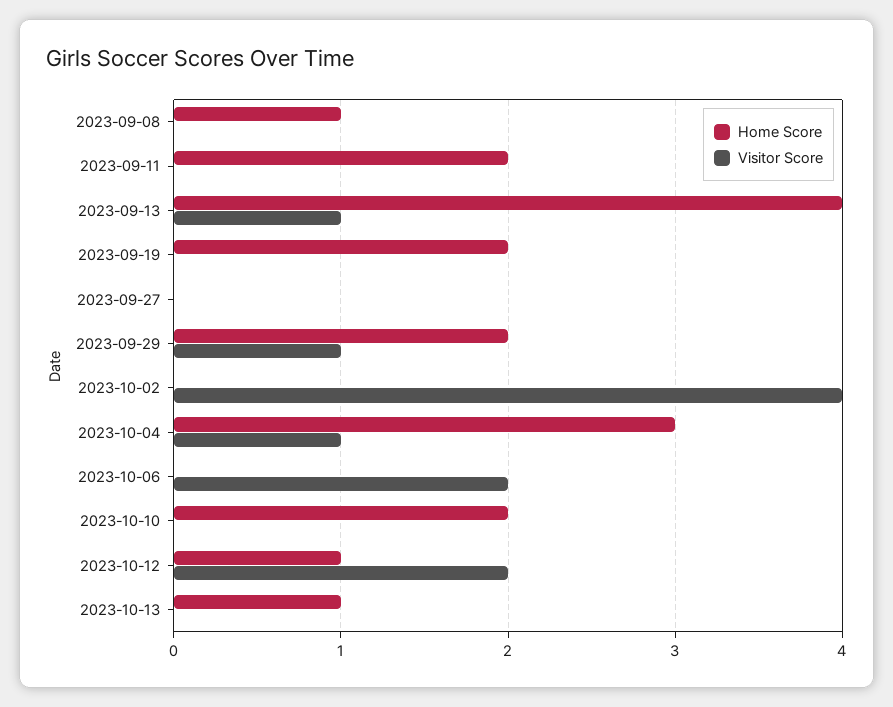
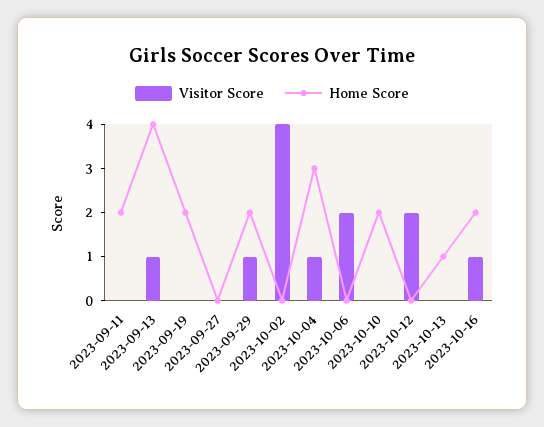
Home Score, 2023-09-08: 1 -> none
Visitor Score, 2023-09-08: 0 -> none
Home Score, 2023-10-12: 1 -> 0
Visitor Score, 2023-10-16: none -> 1
Home Score, 2023-10-16: none -> 2

